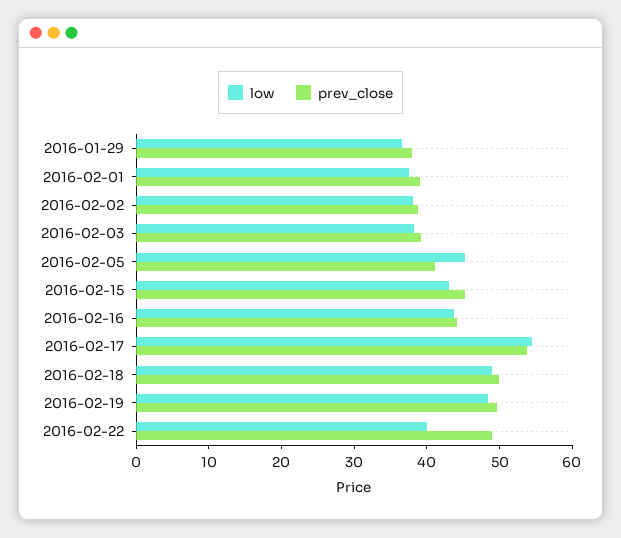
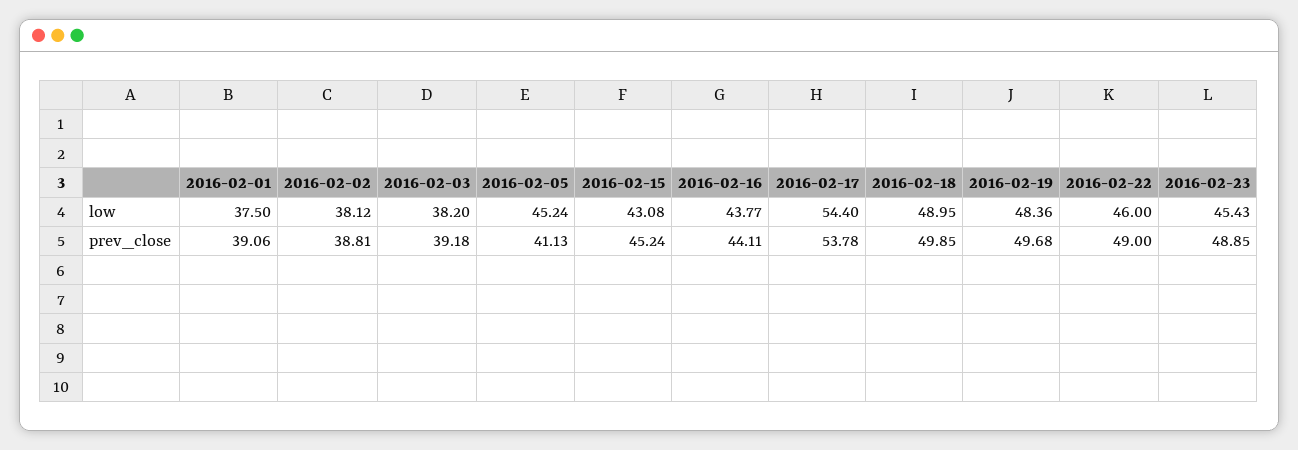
low, 2016-01-29: 36 -> none
prev_close, 2016-01-29: 38 -> none
low, 2016-02-22: 40 -> 46
low, 2016-02-23: none -> 45.43
prev_close, 2016-02-23: none -> 48.85

